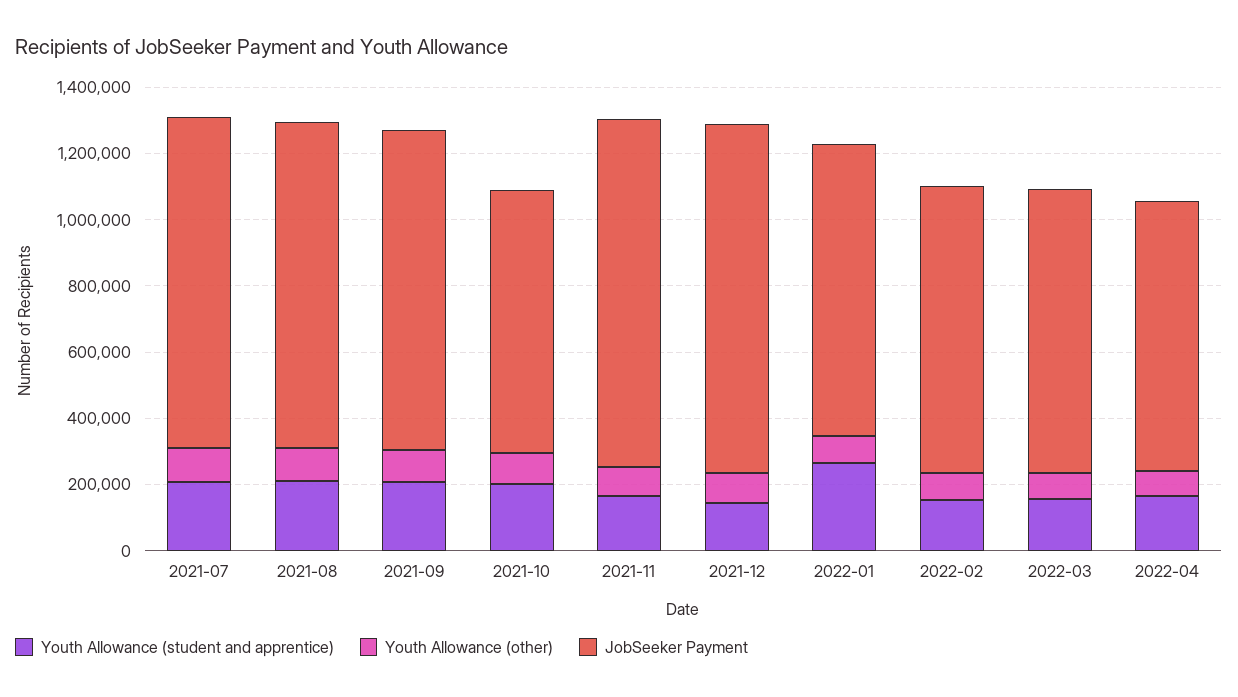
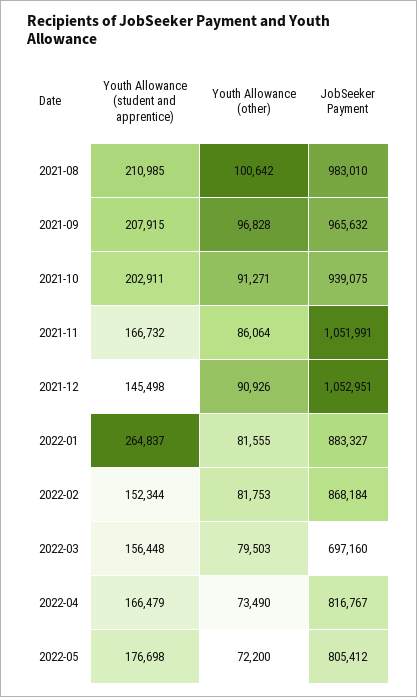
Youth Allowance (student and apprentice), 2021-07: 200000 -> none
Youth Allowance (other), 2021-07: 100000 -> none
JobSeeker Payment, 2021-07: 1000000 -> none
JobSeeker Payment, 2021-10: 800000 -> 939075
JobSeeker Payment, 2022-03: 850000 -> 697160
Youth Allowance (student and apprentice), 2022-05: none -> 176698
Youth Allowance (other), 2022-05: none -> 72200
JobSeeker Payment, 2022-05: none -> 805412

